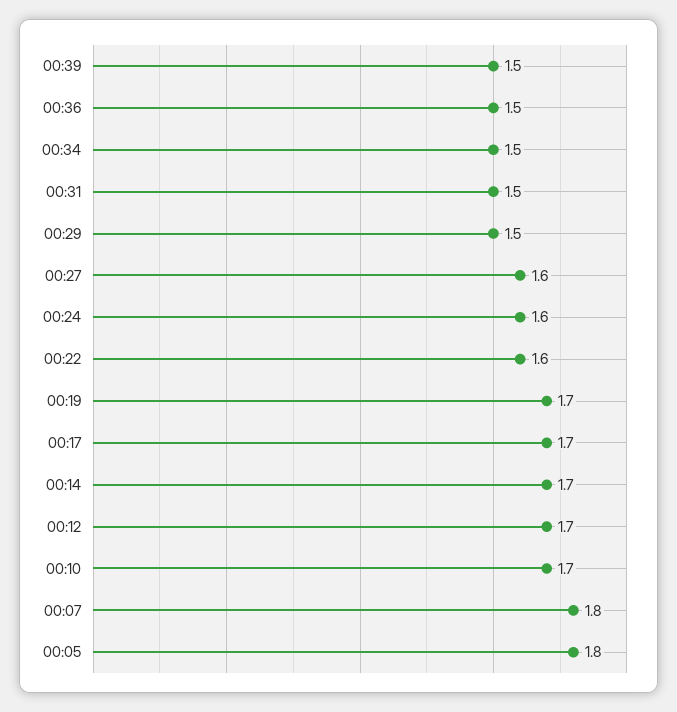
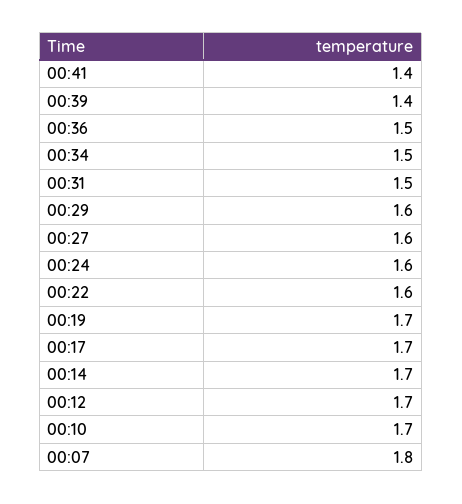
00:39: 1.5 -> 1.4
00:29: 1.5 -> 1.6
00:05: 1.8 -> none
00:41: none -> 1.4

